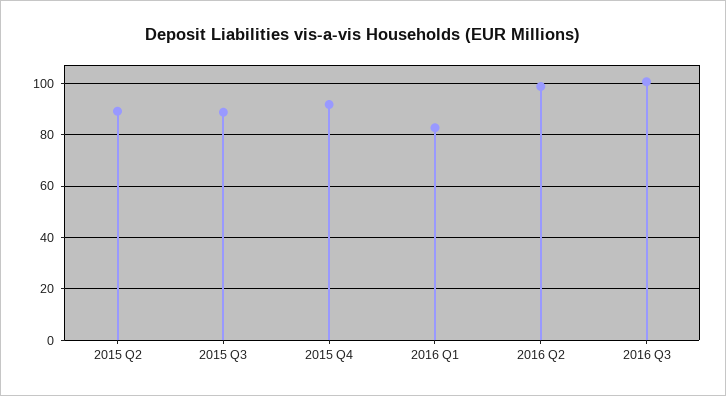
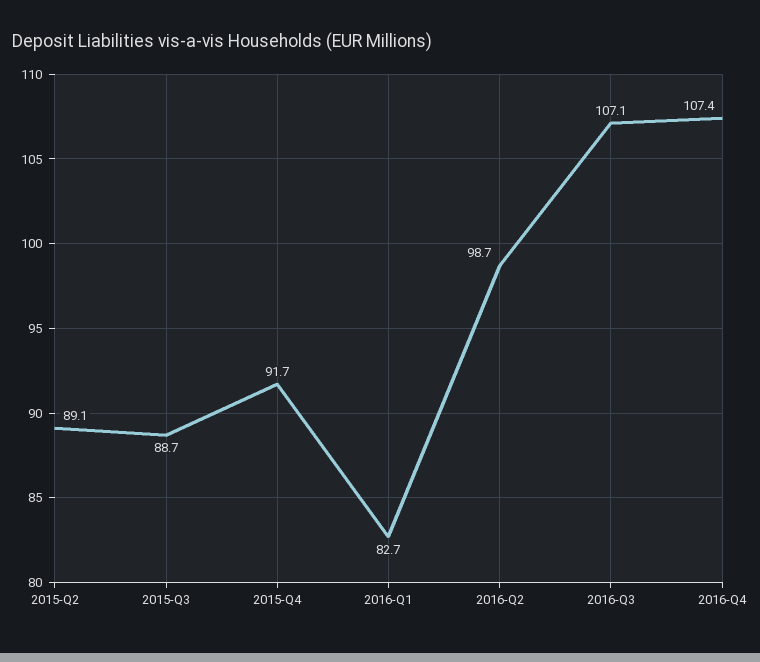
2016 Q3: 100 -> 107.1
2016-Q4: none -> 107.4

